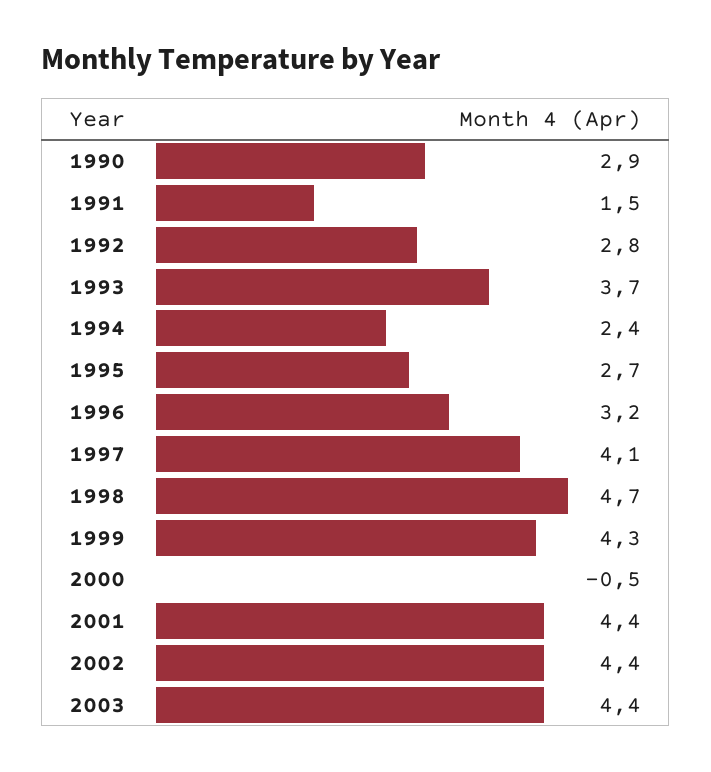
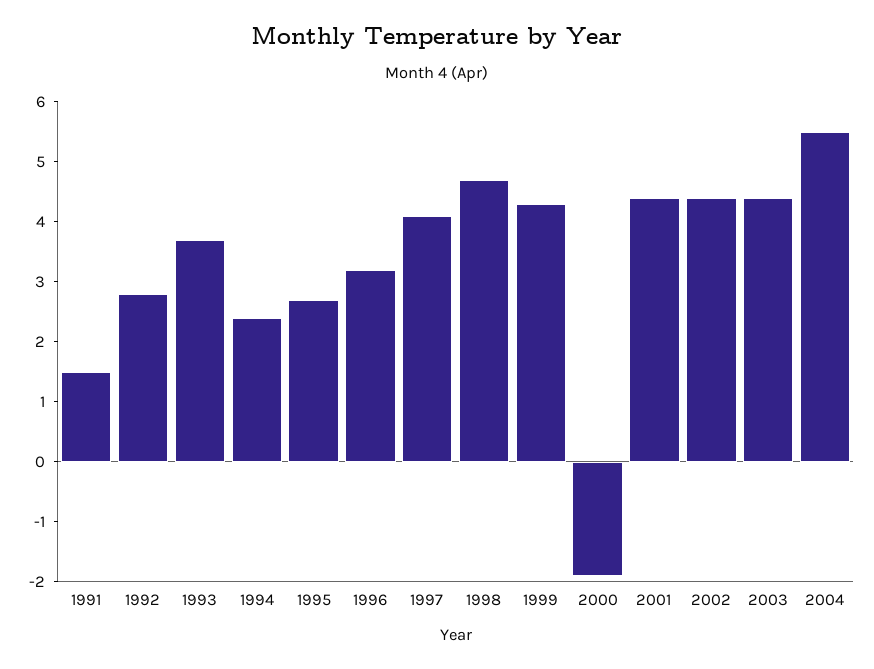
1990: 2.9 -> none
2000: -0.5 -> -2
2004: none -> 5.5

